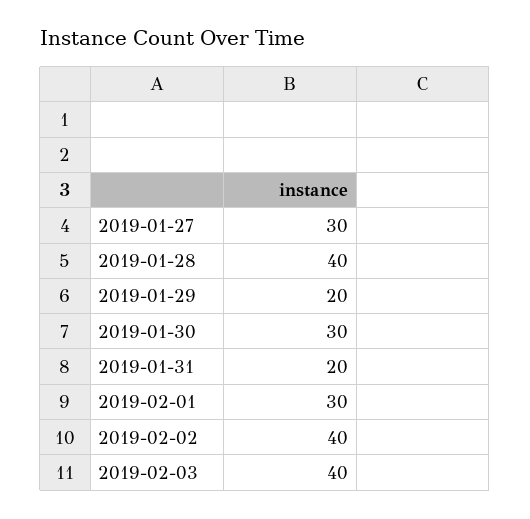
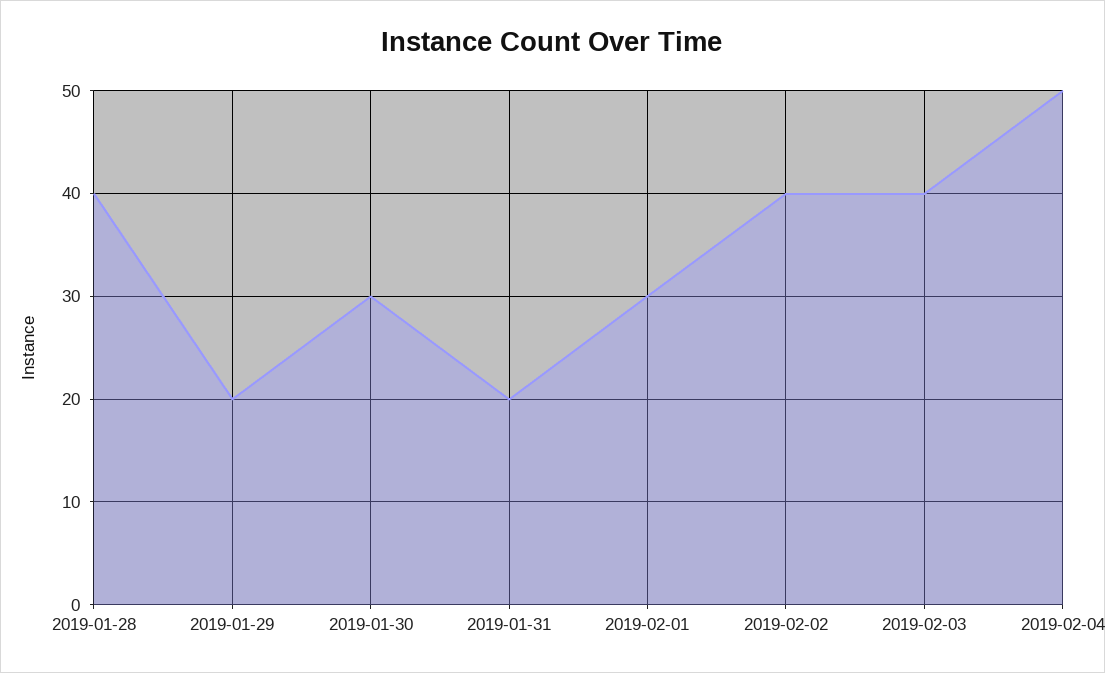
2019-01-27: 30 -> none
2019-02-04: none -> 50

